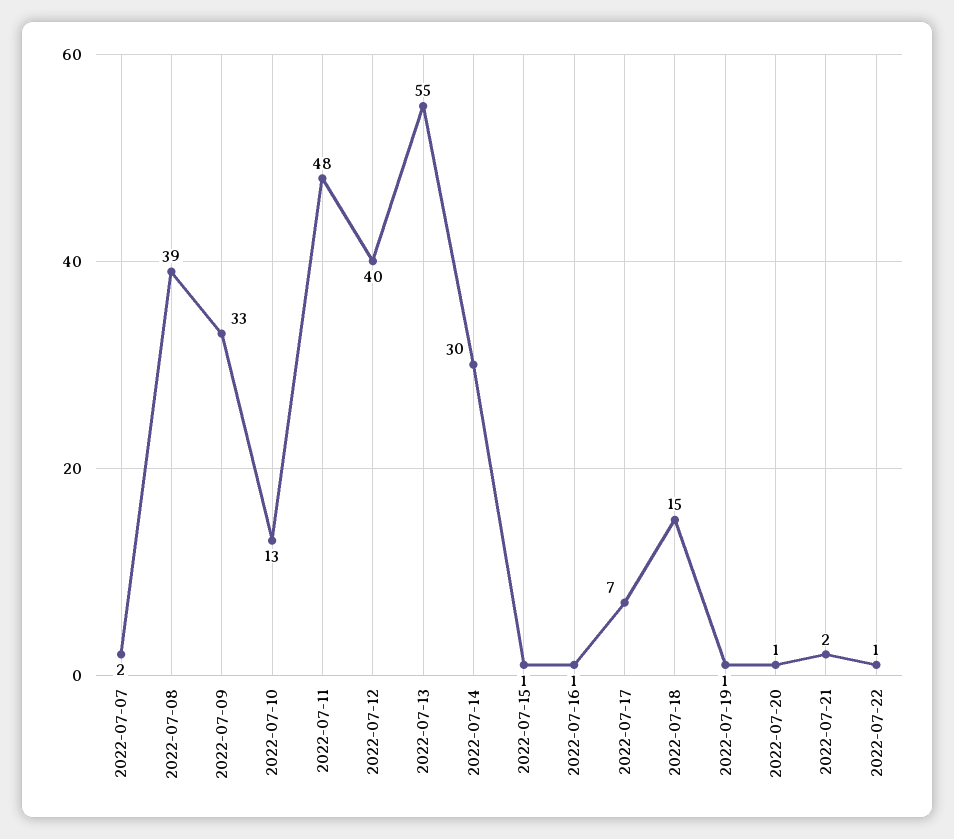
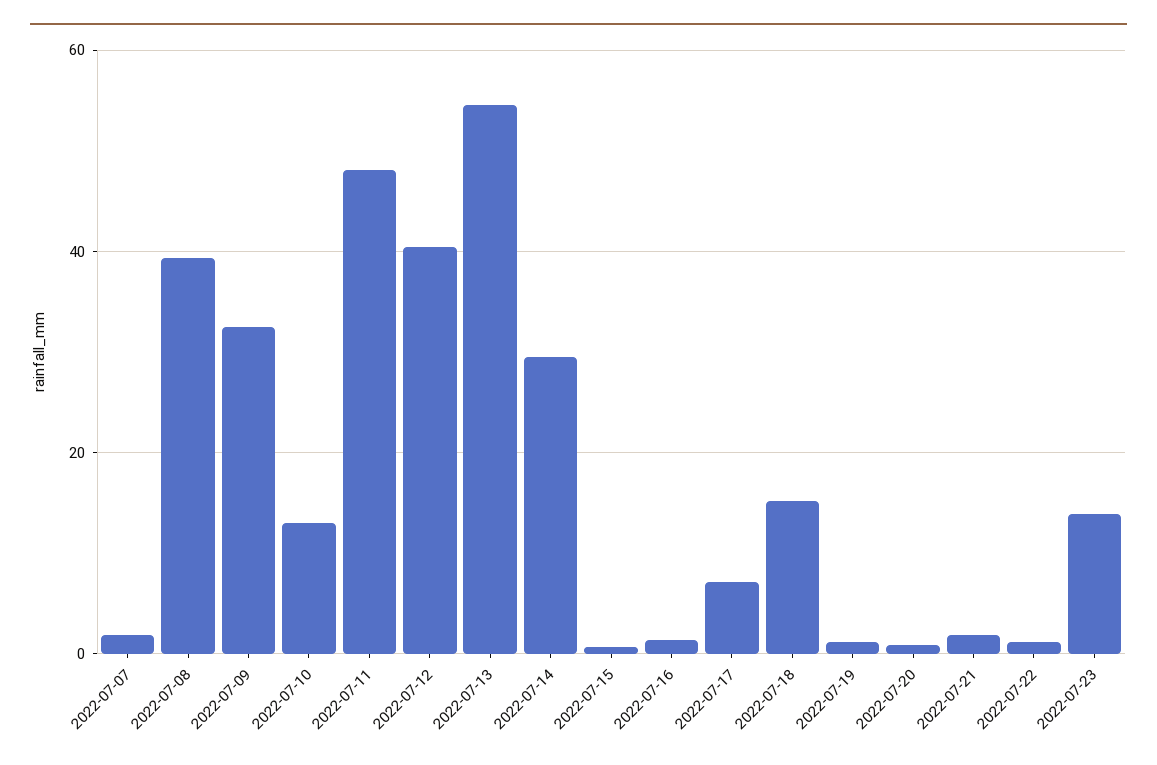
2022-07-23: none -> 14

